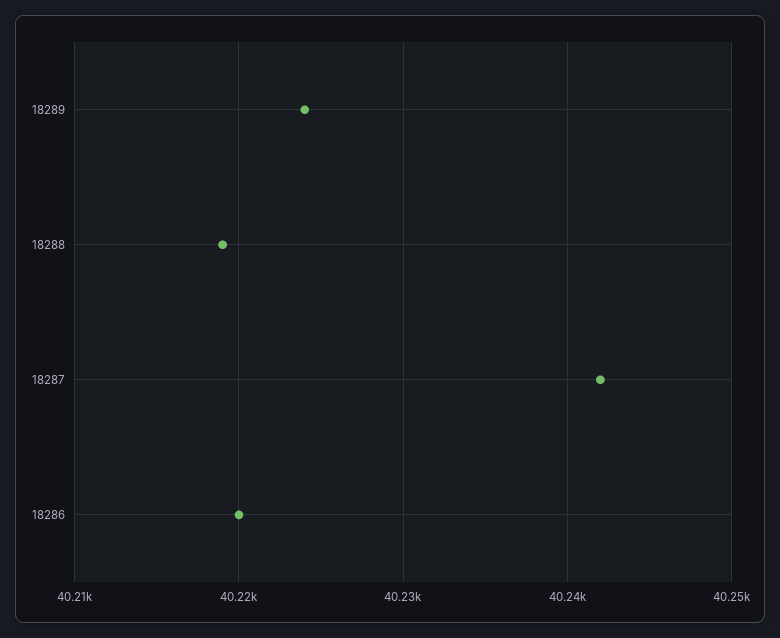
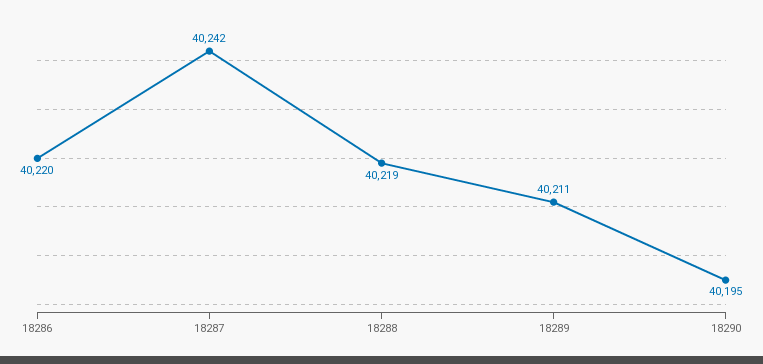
18289: 40224 -> 40211
18290: none -> 40195

